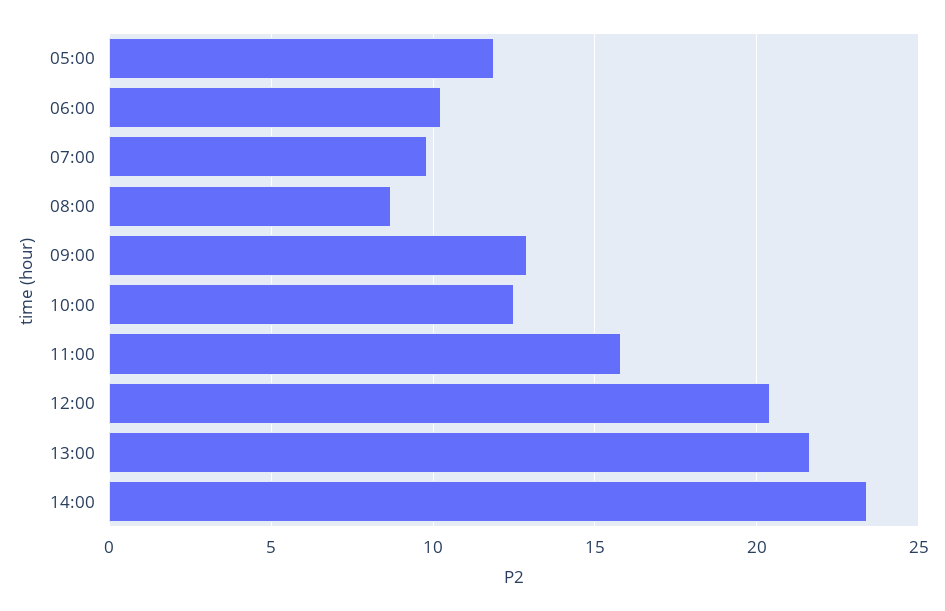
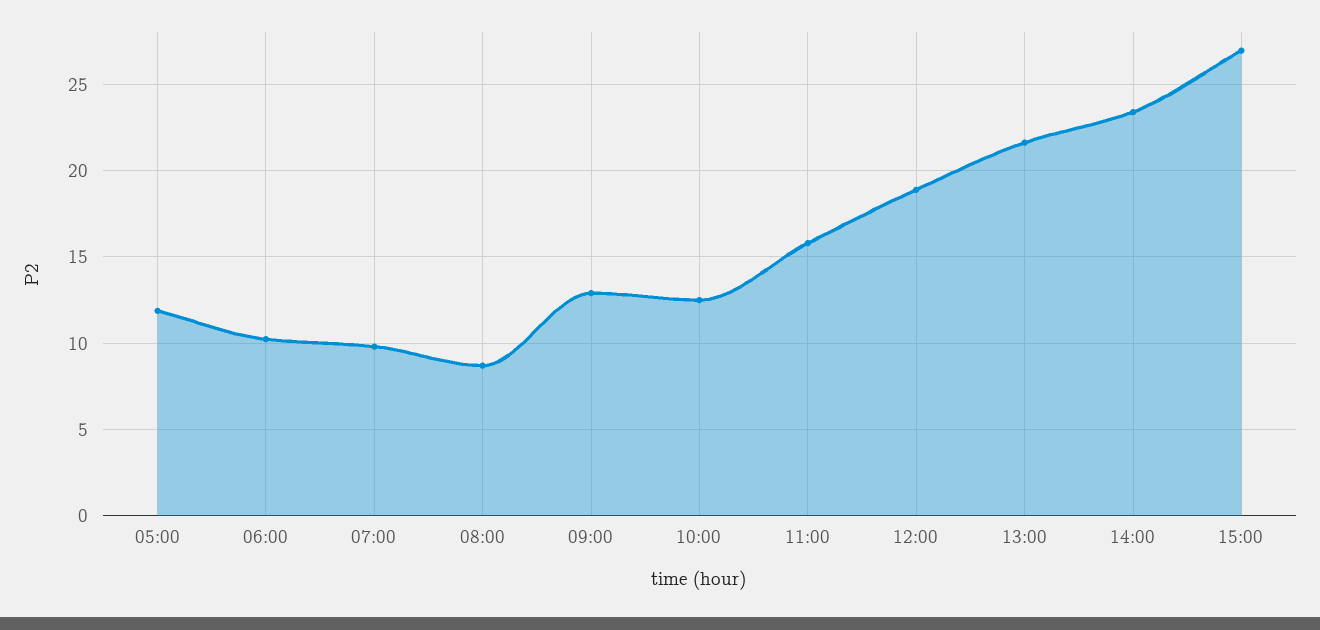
12:00: 20.5 -> 19
15:00: none -> 27

